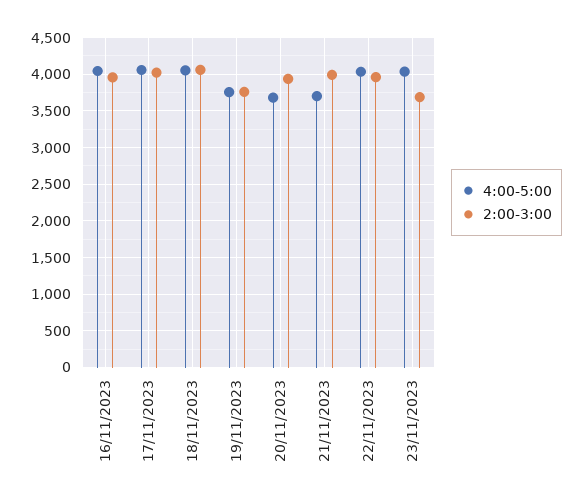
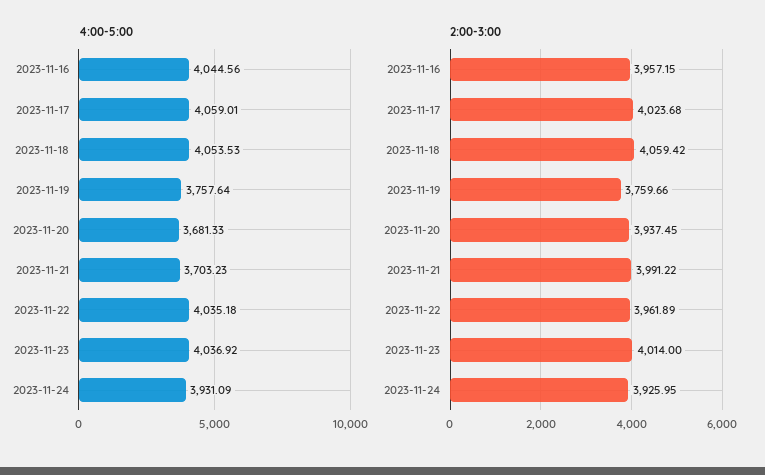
2:00-3:00, 23/11/2023: 3700 -> 4014
4:00-5:00, 2023-11-24: none -> 3931.09
2:00-3:00, 2023-11-24: none -> 3925.95

